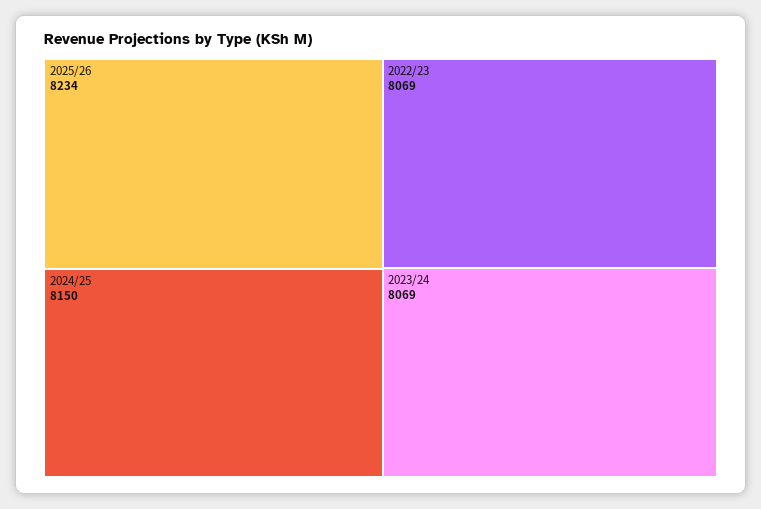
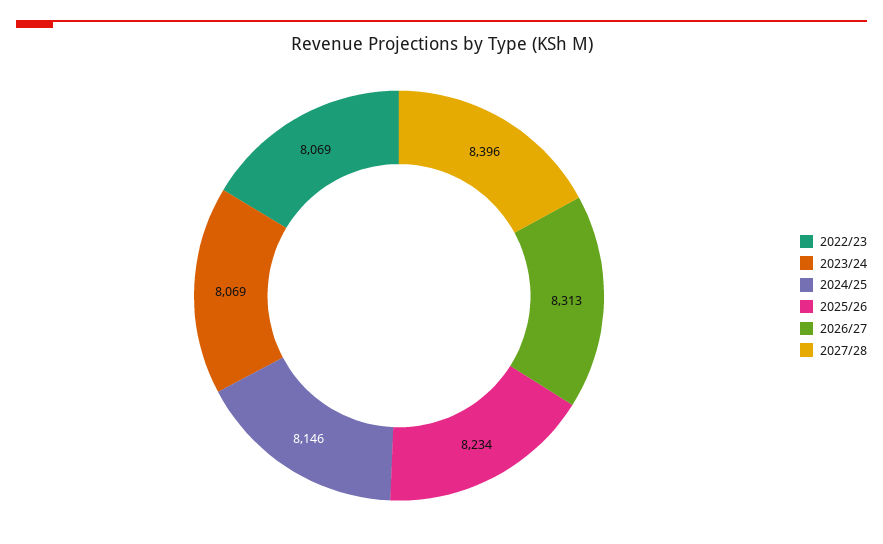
2024/25: 8150 -> 8146
2026/27: none -> 8313
2027/28: none -> 8396

